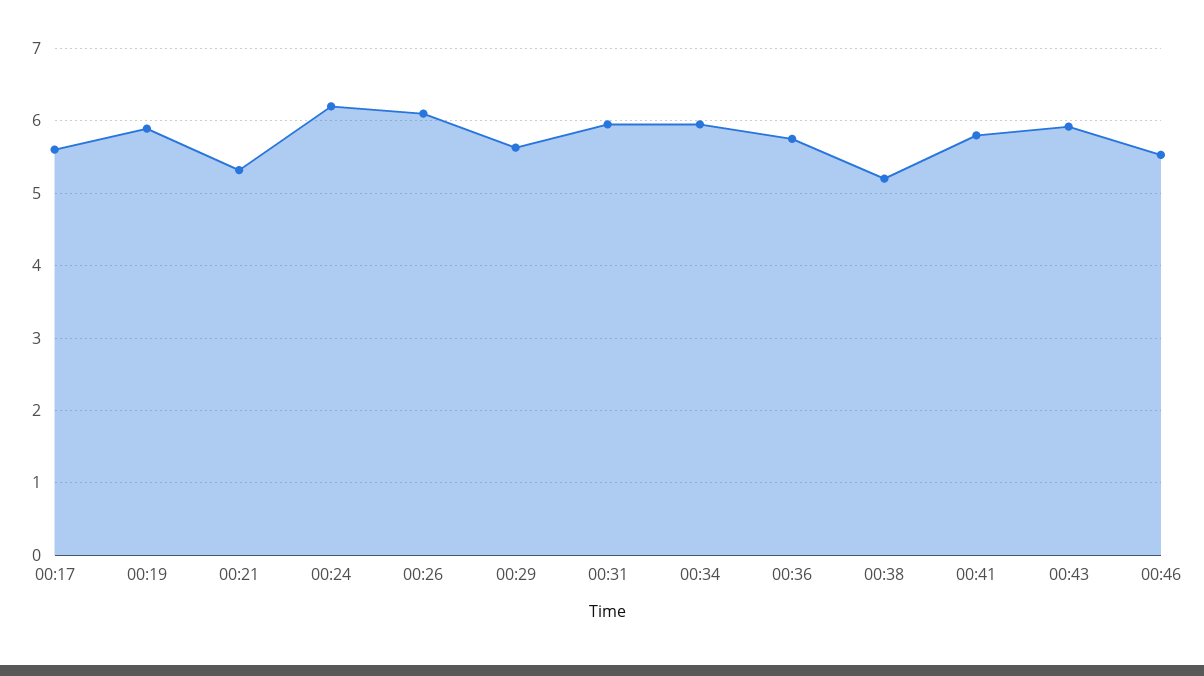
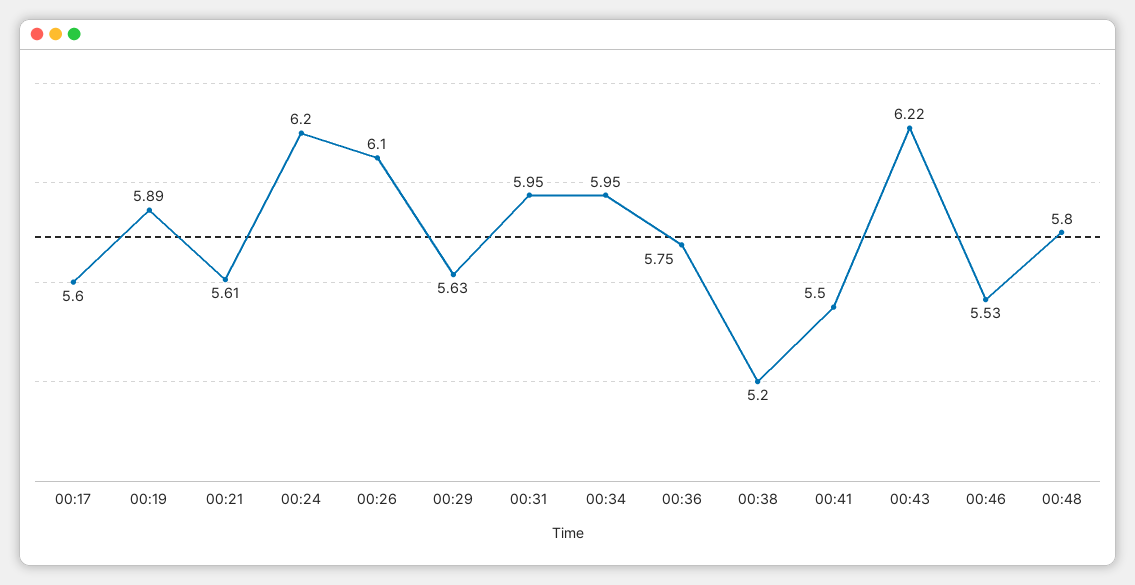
00:21: 5.3 -> 5.61
00:41: 5.8 -> 5.5
00:43: 5.9 -> 6.22
00:48: none -> 5.8

